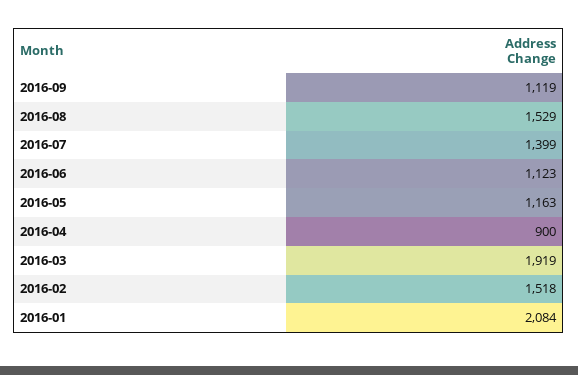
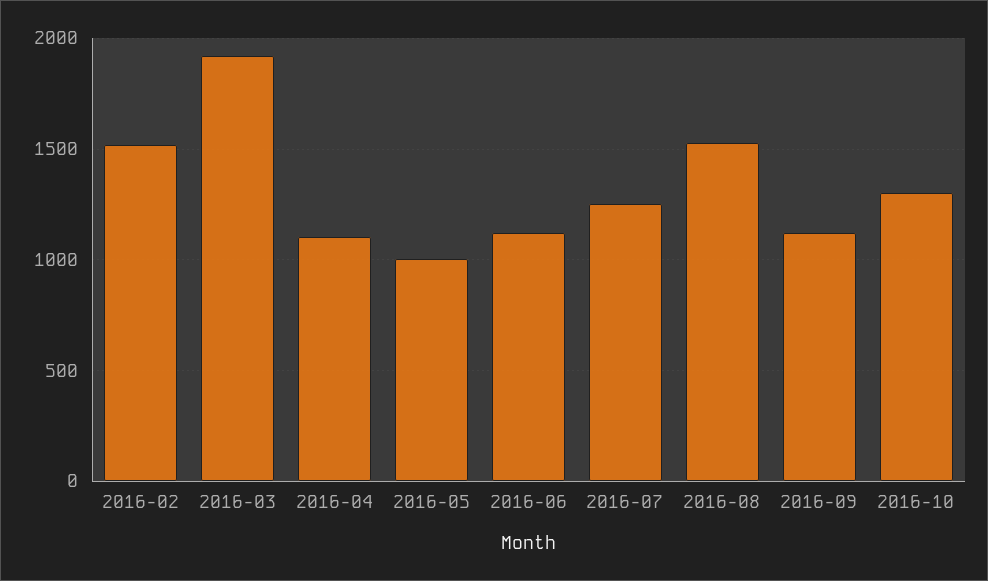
2016-07: 1399 -> 1250
2016-05: 1163 -> 1000
2016-04: 900 -> 1100
2016-01: 2084 -> none
2016-10: none -> 1300

